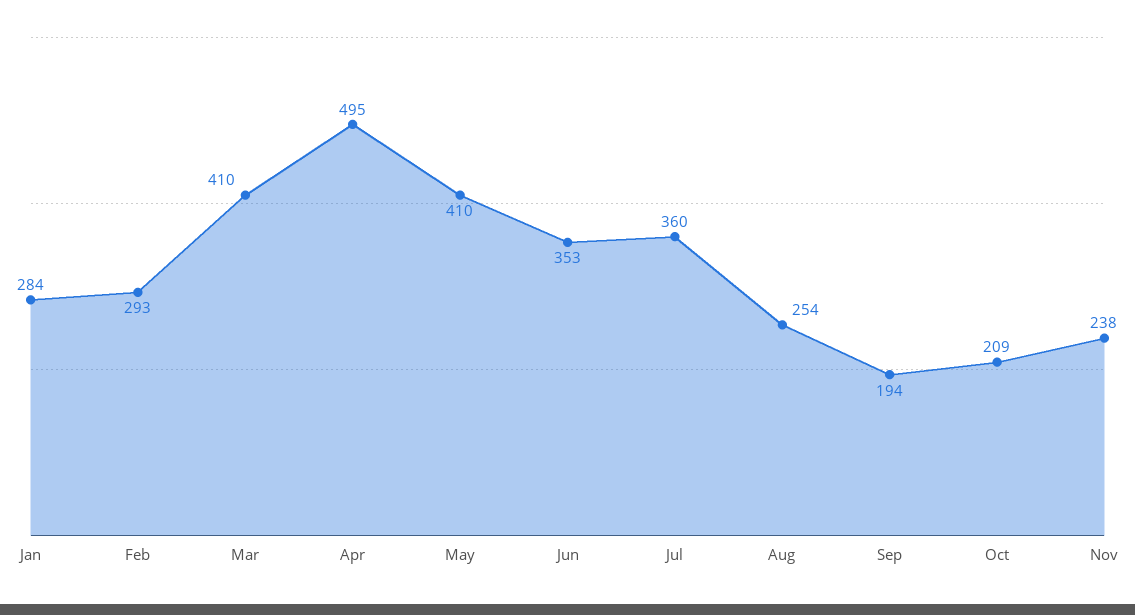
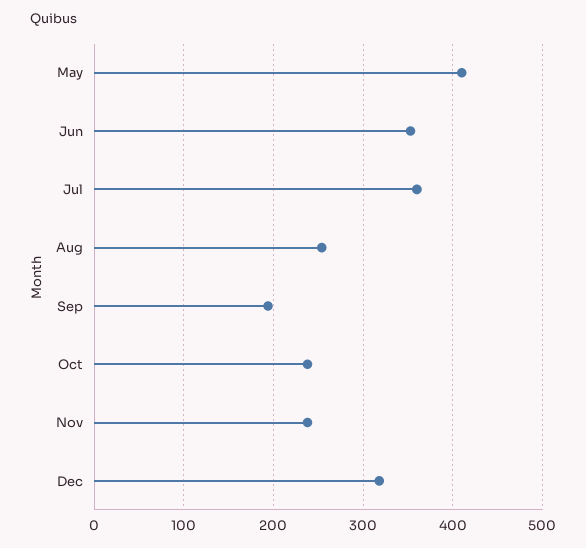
Jan: 284 -> none
Feb: 293 -> none
Mar: 410 -> none
Apr: 495 -> none
Oct: 209 -> 240
Dec: none -> 320

